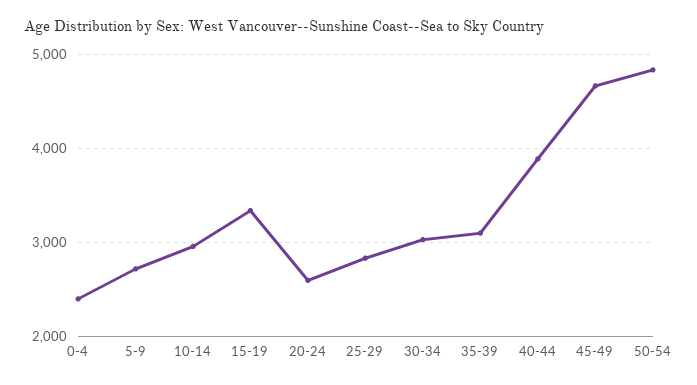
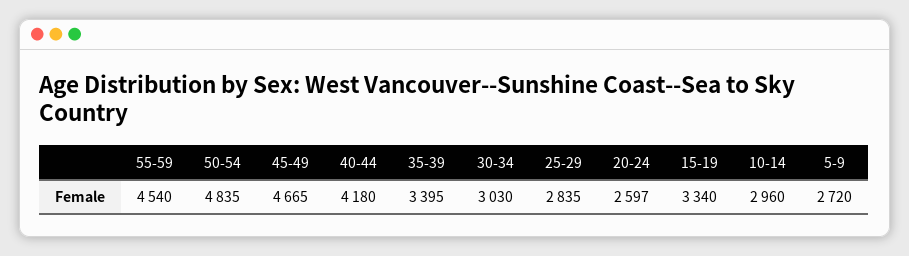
0-4: 2400 -> none
35-39: 3100 -> 3395
40-44: 3900 -> 4180
55-59: none -> 4540

